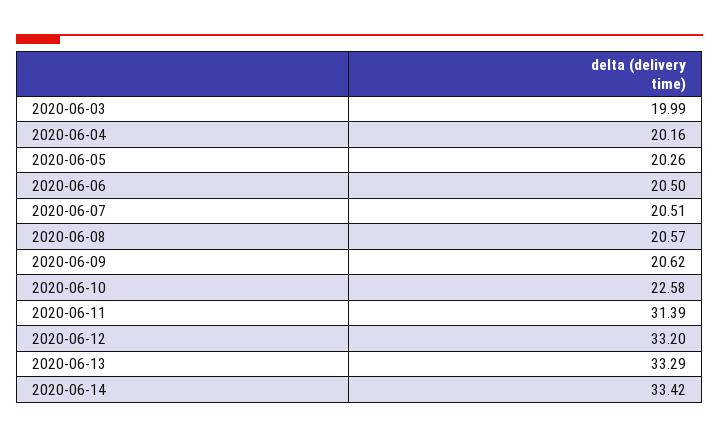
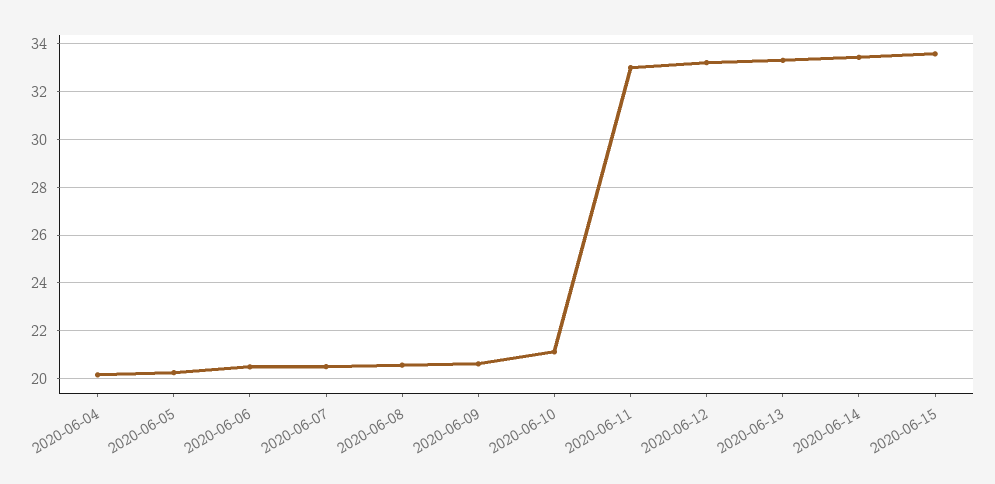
2020-06-03: 19.99 -> none
2020-06-10: 22.58 -> 21
2020-06-11: 31.39 -> 33
2020-06-15: none -> 33.5

